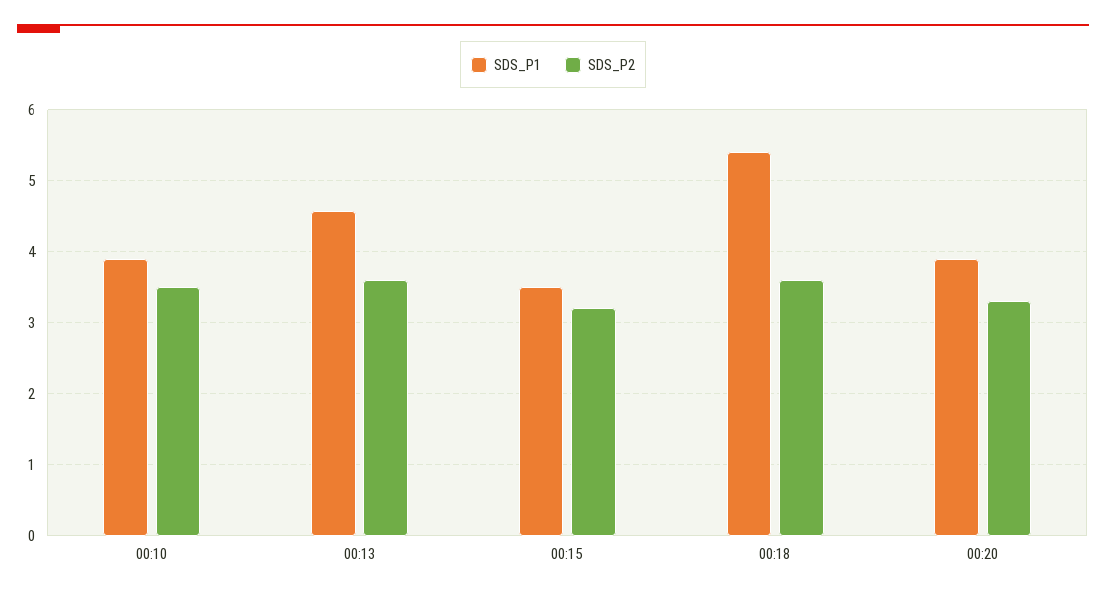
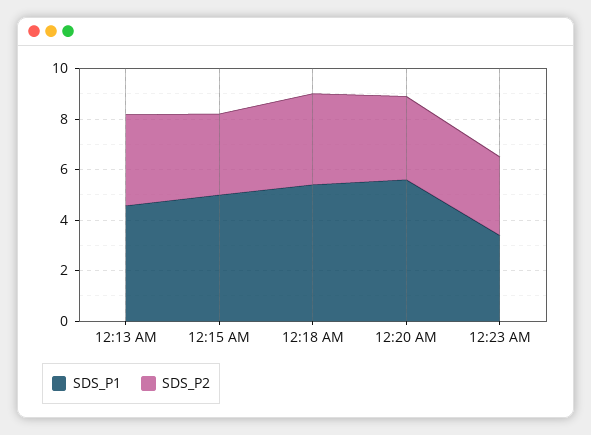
SDS_P1, 00:10: 3.9 -> none
SDS_P2, 00:10: 3.5 -> none
SDS_P1, 00:15: 3.5 -> 5
SDS_P1, 00:20: 3.9 -> 5.5
SDS_P1, 12:23 AM: none -> 3.5
SDS_P2, 12:23 AM: none -> 3

